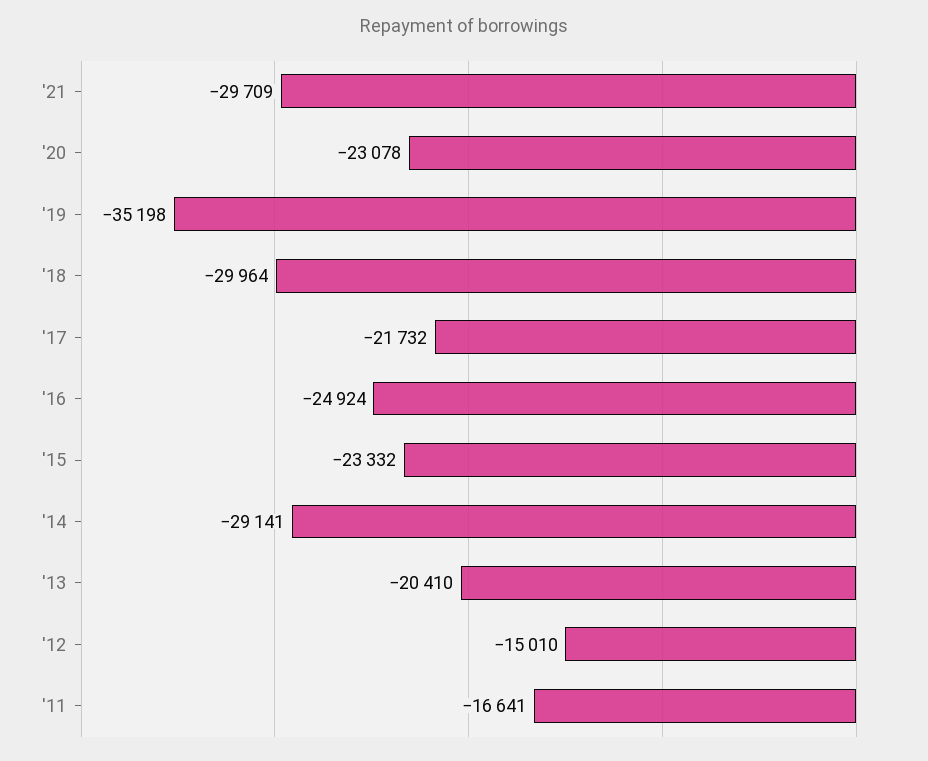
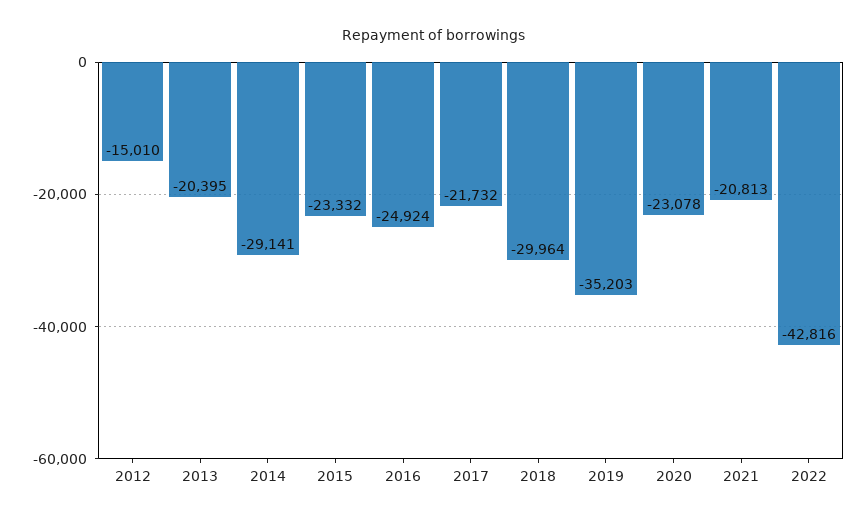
'21: -29709 -> -20813
'19: -35198 -> -35203
'13: -20410 -> -20395
'11: -16641 -> none
2022: none -> -42816

